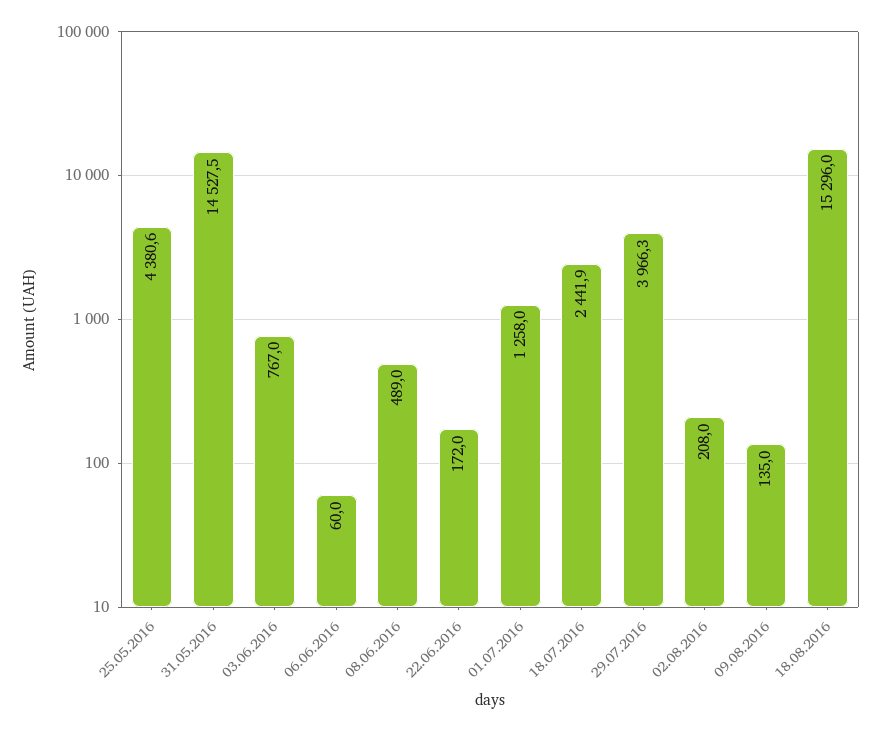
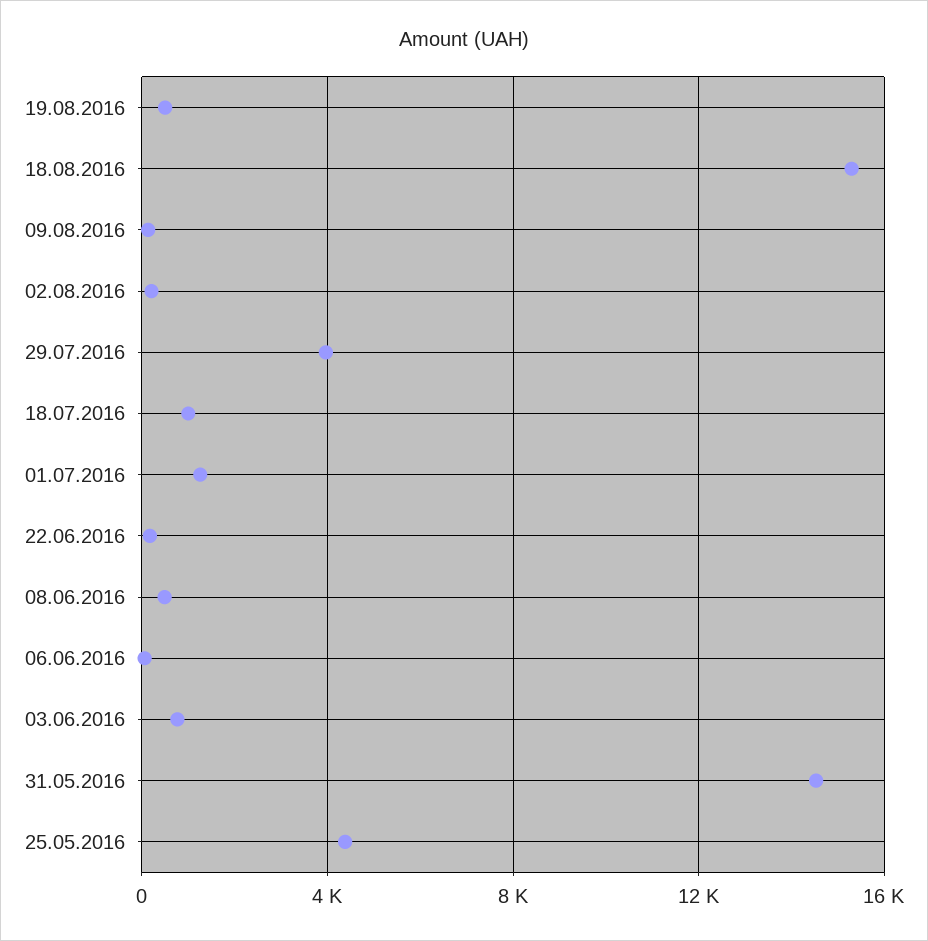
18.07.2016: 2441.9 -> 1000
19.08.2016: none -> 500

